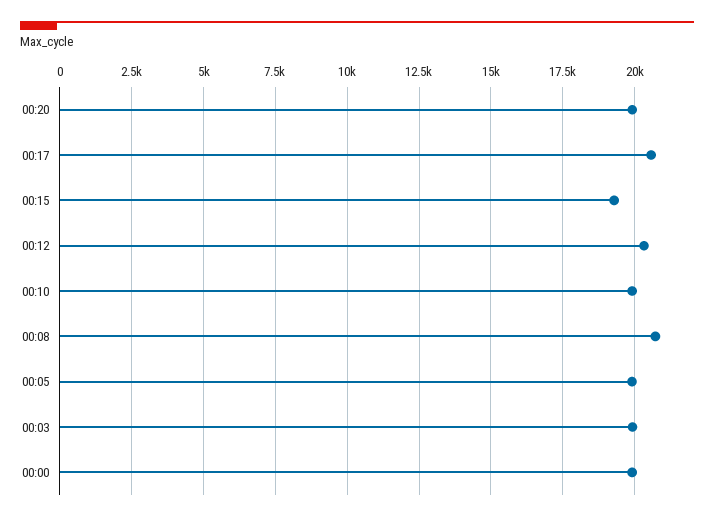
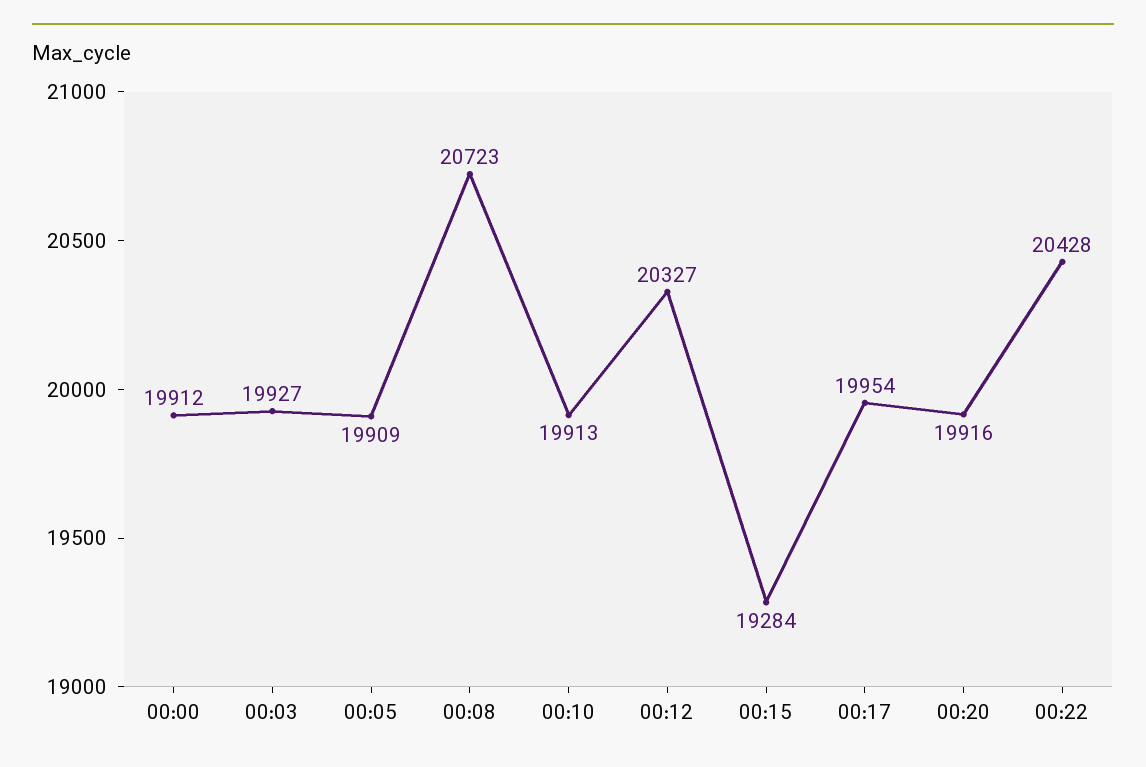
00:17: 20500 -> 19954
00:22: none -> 20428

